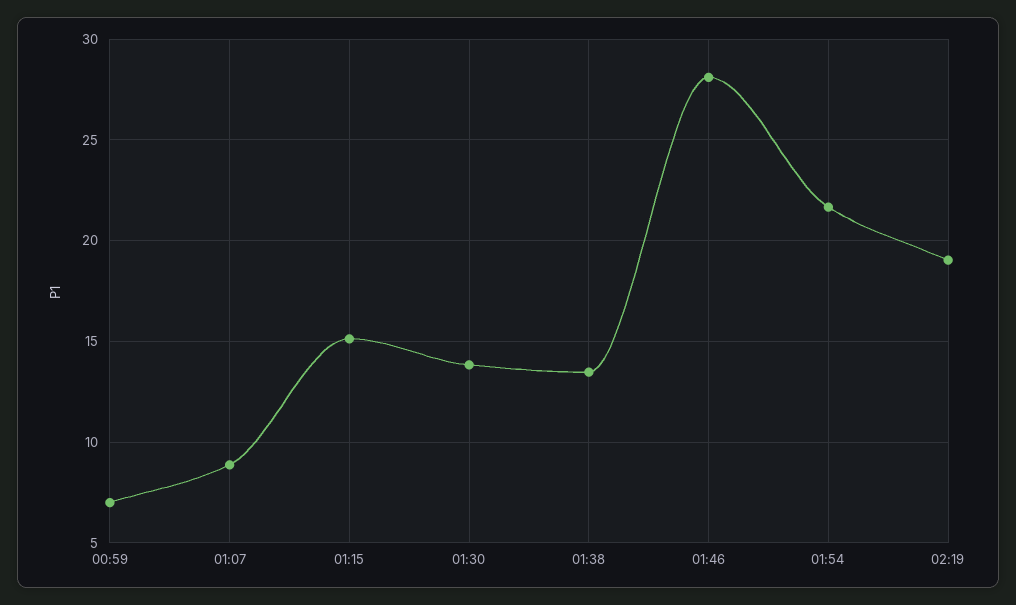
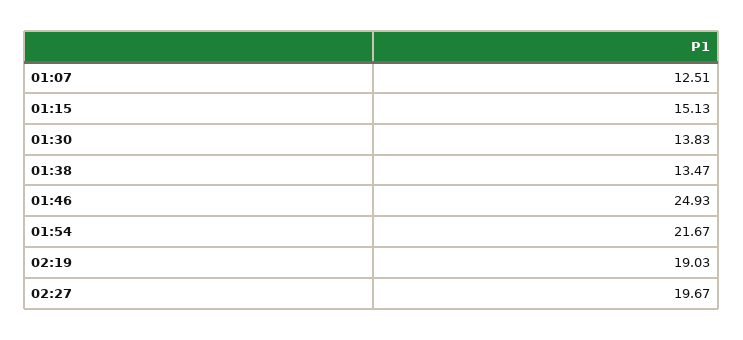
00:59: 7 -> none
01:07: 9 -> 12.51
01:46: 28 -> 24.93
02:27: none -> 19.67

